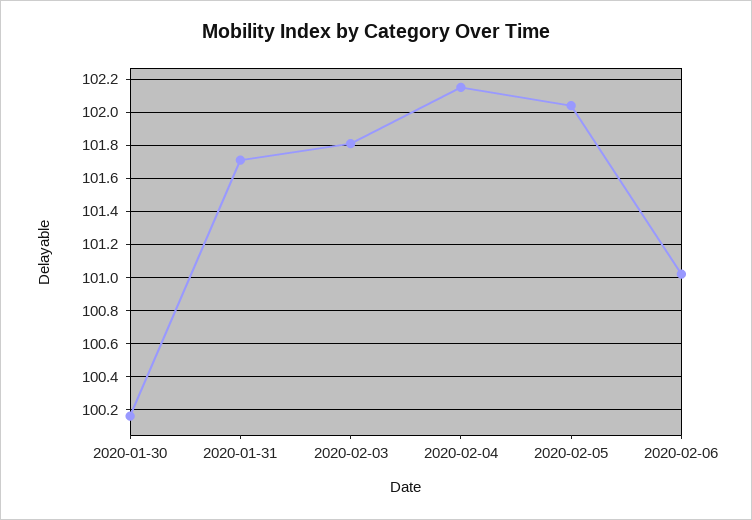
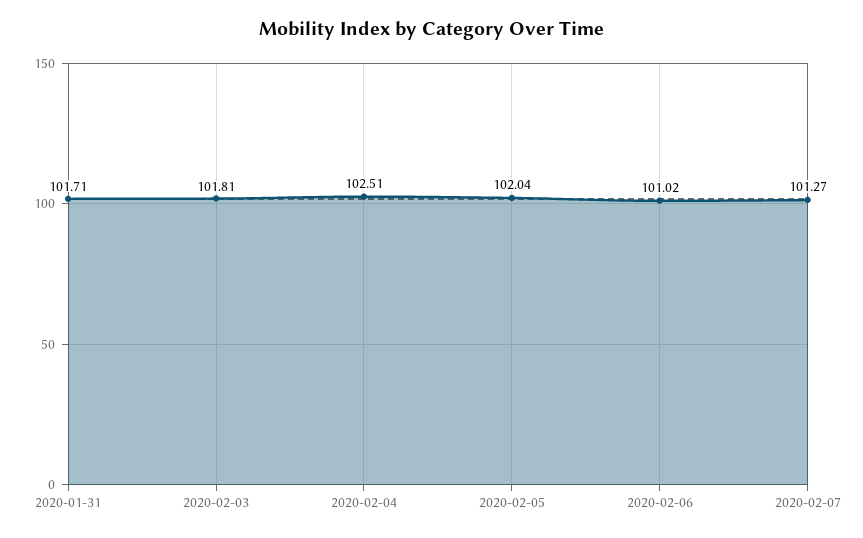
2020-01-30: 100.15 -> none
2020-02-04: 102.15 -> 102.51
2020-02-07: none -> 101.27

